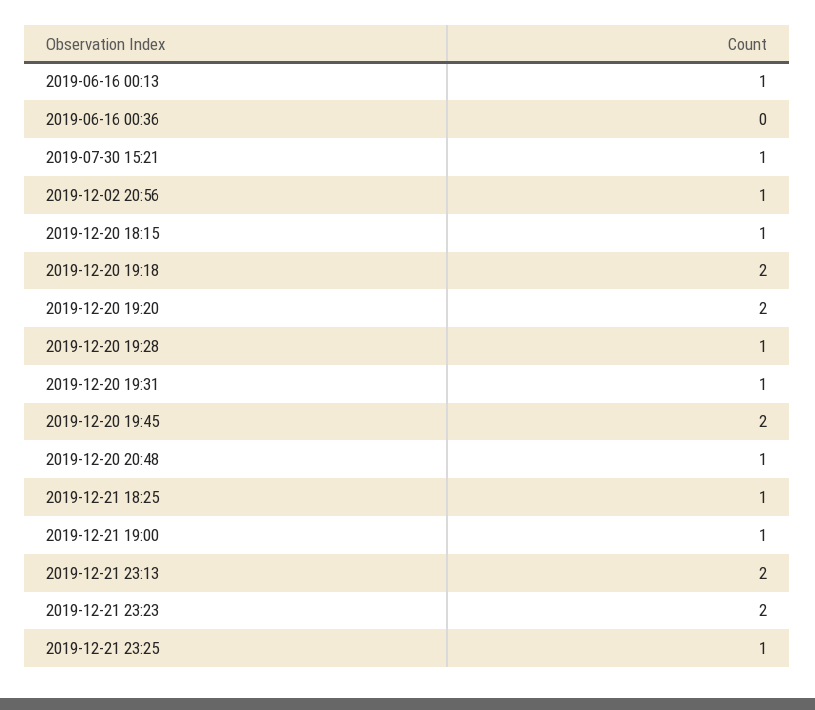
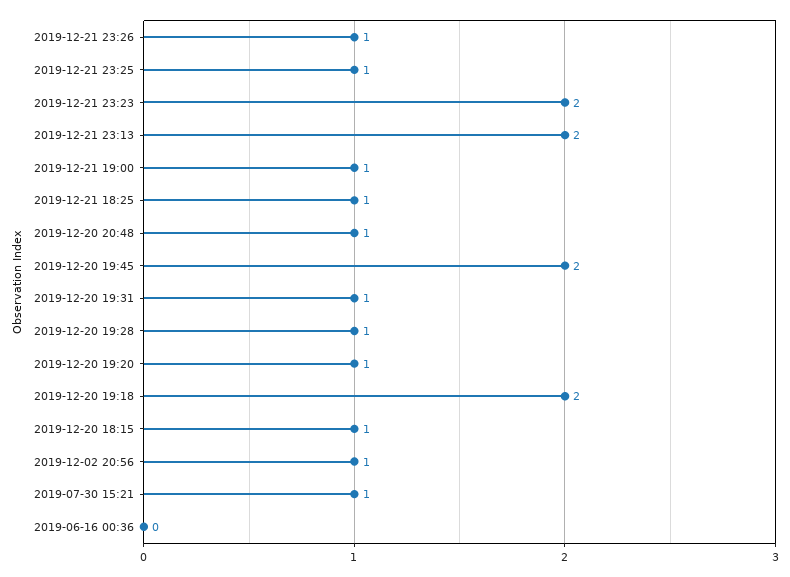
2019-06-16 00:13: 1 -> none
2019-12-20 19:20: 2 -> 1
2019-12-21 23:26: none -> 1

